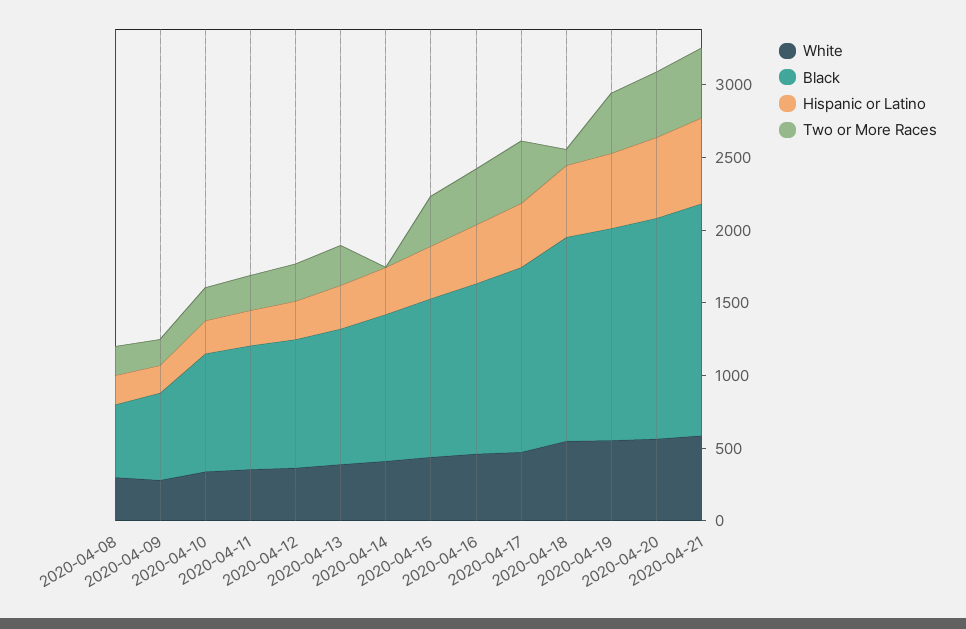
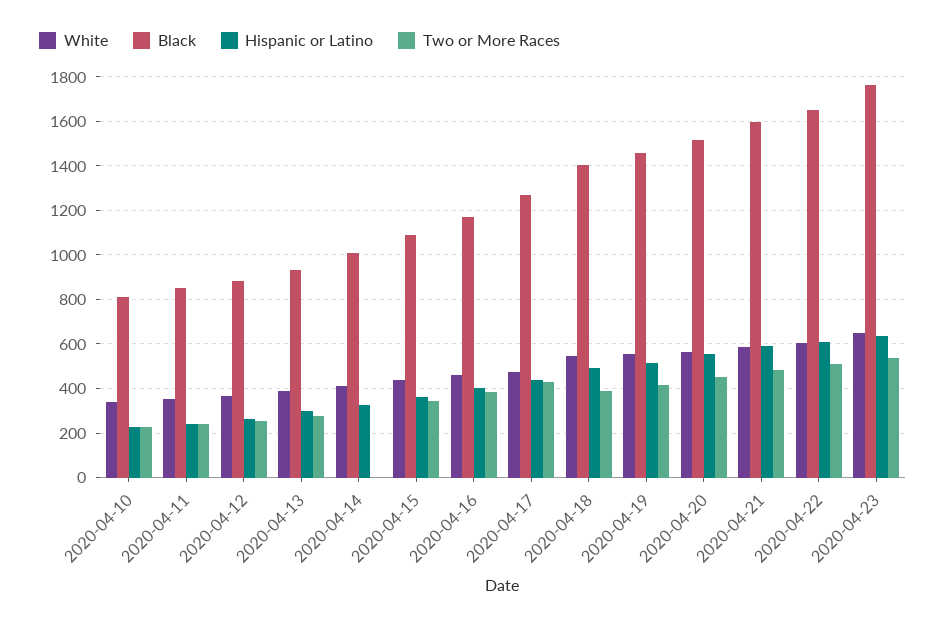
White, 2020-04-08: 300 -> none
Black, 2020-04-08: 500 -> none
Hispanic or Latino, 2020-04-08: 200 -> none
Two or More Races, 2020-04-08: 200 -> none
White, 2020-04-09: 300 -> none
Black, 2020-04-09: 600 -> none
Hispanic or Latino, 2020-04-09: 200 -> none
Two or More Races, 2020-04-09: 200 -> none
Two or More Races, 2020-04-18: 100 -> 400
White, 2020-04-22: none -> 600
Black, 2020-04-22: none -> 1650
Hispanic or Latino, 2020-04-22: none -> 600
Two or More Races, 2020-04-22: none -> 500
White, 2020-04-23: none -> 650
Black, 2020-04-23: none -> 1750
Hispanic or Latino, 2020-04-23: none -> 650
Two or More Races, 2020-04-23: none -> 550

